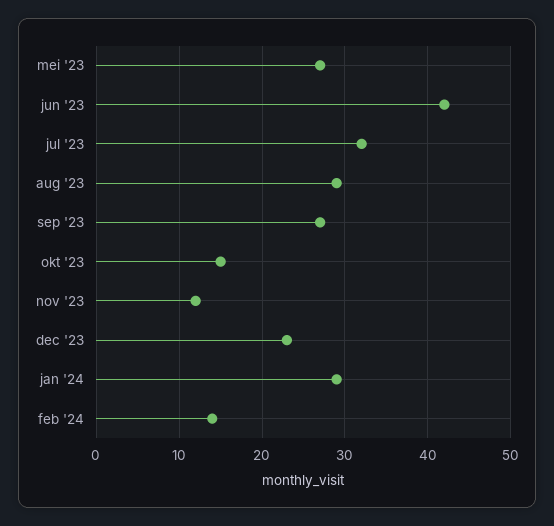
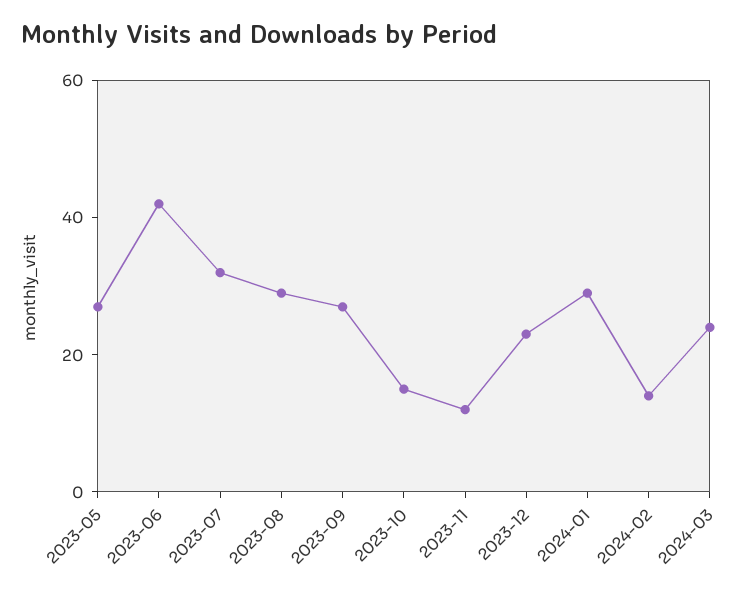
2024-03: none -> 25

